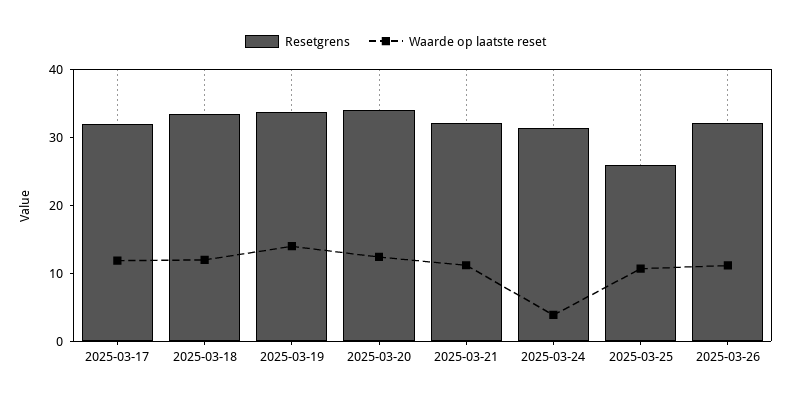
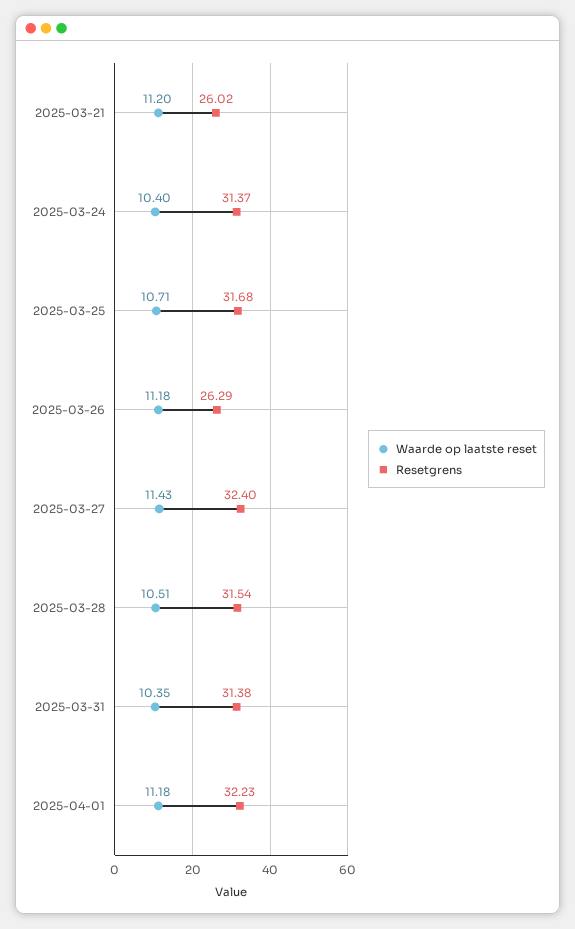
Resetgrens, 2025-03-17: 32 -> none
Waarde op laatste reset, 2025-03-17: 12 -> none
Resetgrens, 2025-03-18: 34 -> none
Waarde op laatste reset, 2025-03-18: 12 -> none
Resetgrens, 2025-03-19: 34 -> none
Waarde op laatste reset, 2025-03-19: 14 -> none
Resetgrens, 2025-03-20: 34 -> none
Waarde op laatste reset, 2025-03-20: 12 -> none
Resetgrens, 2025-03-21: 32 -> 26.02
Waarde op laatste reset, 2025-03-24: 4 -> 10.4
Resetgrens, 2025-03-25: 26 -> 31.68
Resetgrens, 2025-03-26: 32 -> 26.29
Waarde op laatste reset, 2025-03-27: none -> 11.43
Resetgrens, 2025-03-27: none -> 32.4
Waarde op laatste reset, 2025-03-28: none -> 10.51
Resetgrens, 2025-03-28: none -> 31.54
Waarde op laatste reset, 2025-03-31: none -> 10.35
Resetgrens, 2025-03-31: none -> 31.38
Waarde op laatste reset, 2025-04-01: none -> 11.18
Resetgrens, 2025-04-01: none -> 32.23

